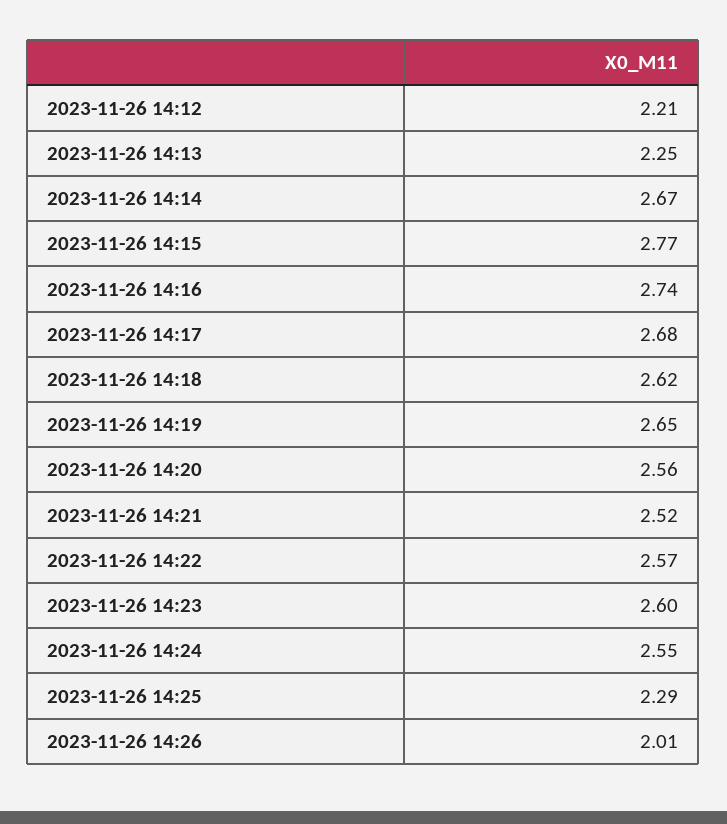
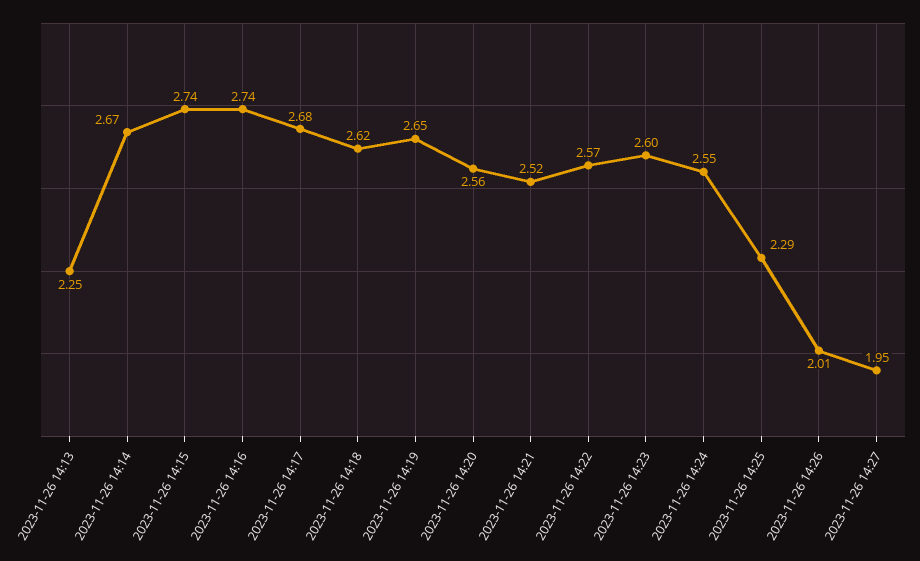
2023-11-26 14:12: 2.21 -> none
2023-11-26 14:15: 2.77 -> 2.74
2023-11-26 14:27: none -> 1.95

